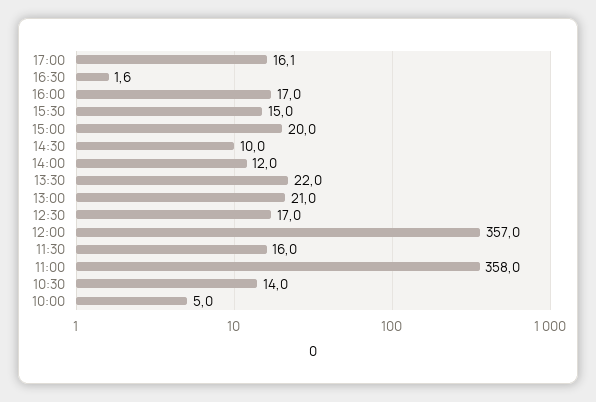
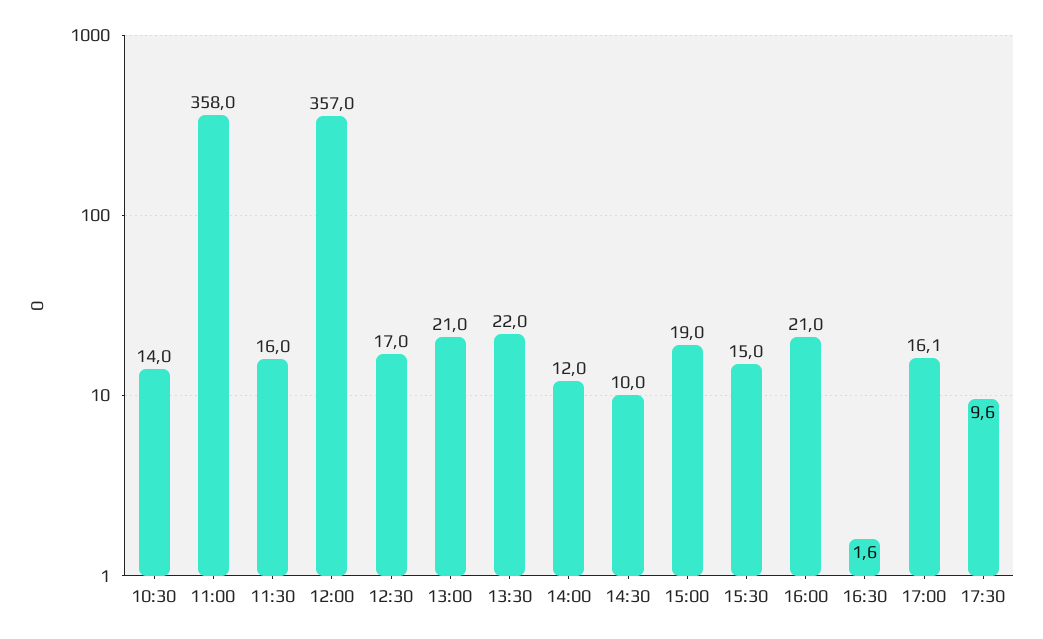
16:00: 17 -> 21
15:00: 20 -> 19
10:00: 5 -> none
17:30: none -> 9.6

